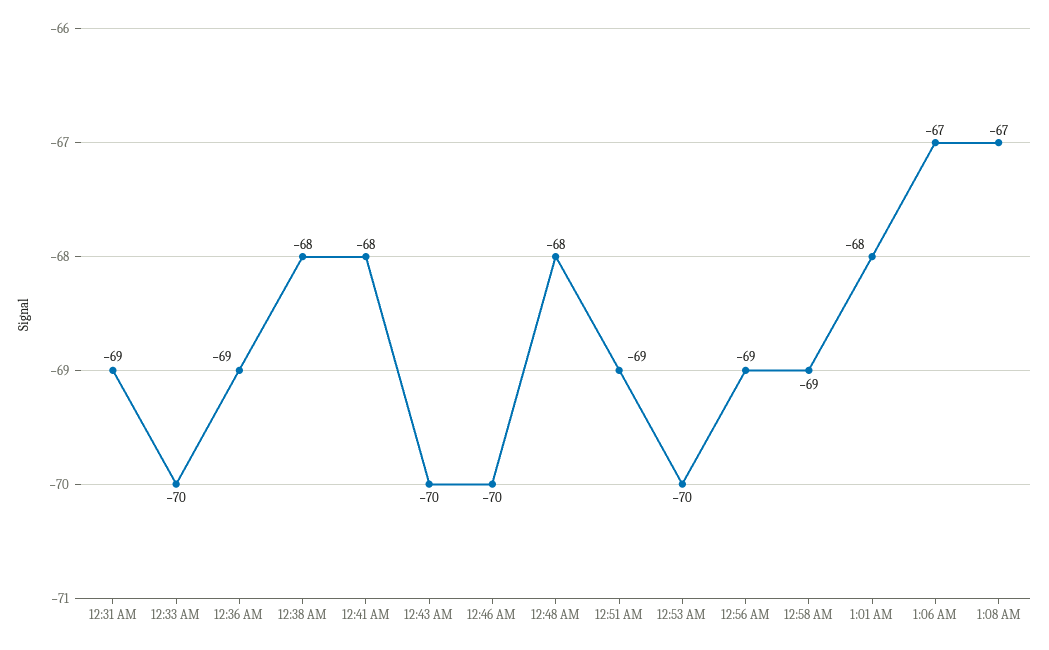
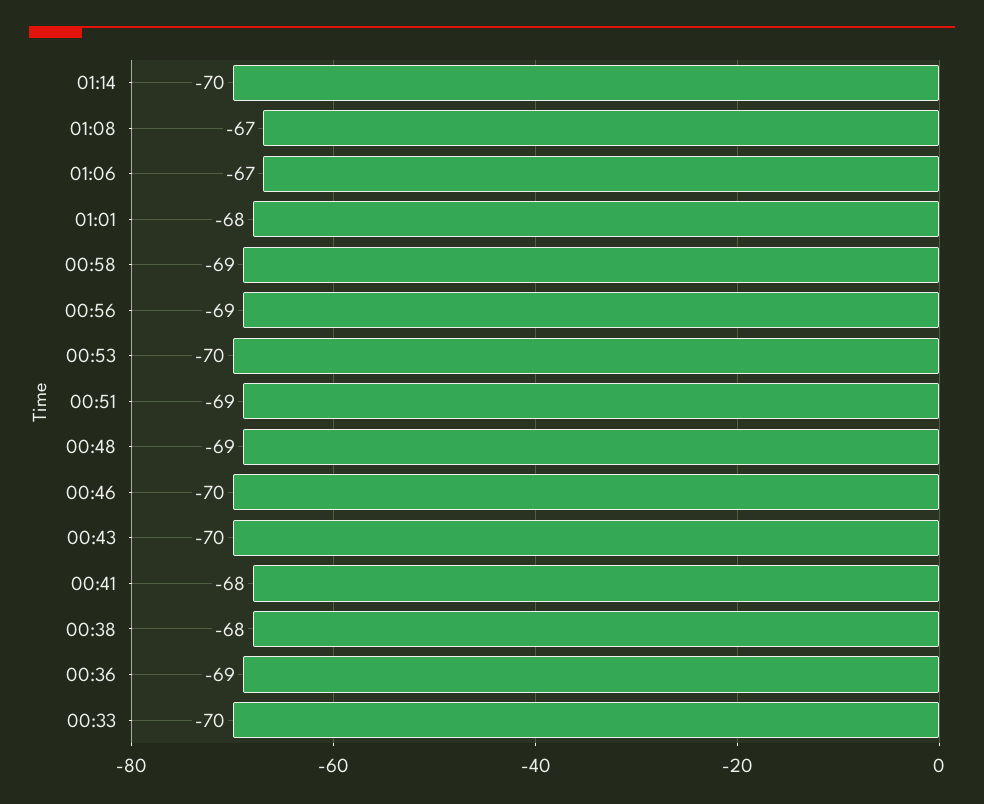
12:31 AM: -69 -> none
12:48 AM: -68 -> -69
01:14: none -> -70

